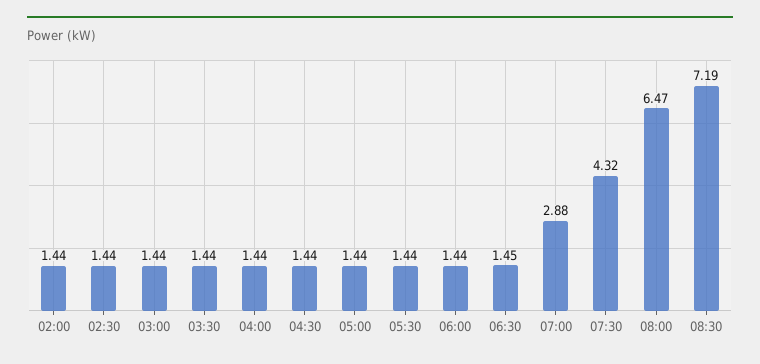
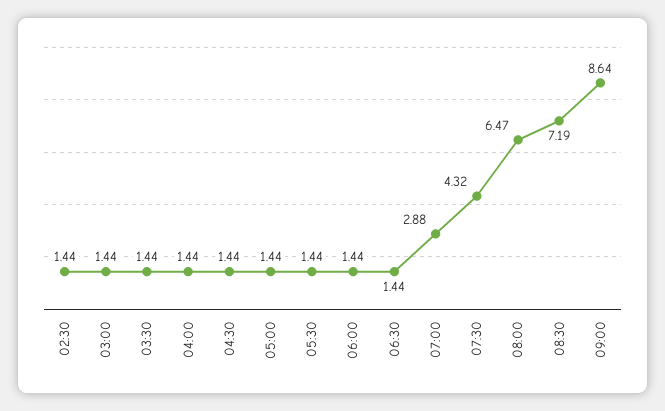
02:00: 1.44 -> none
06:30: 1.45 -> 1.44
09:00: none -> 8.64

